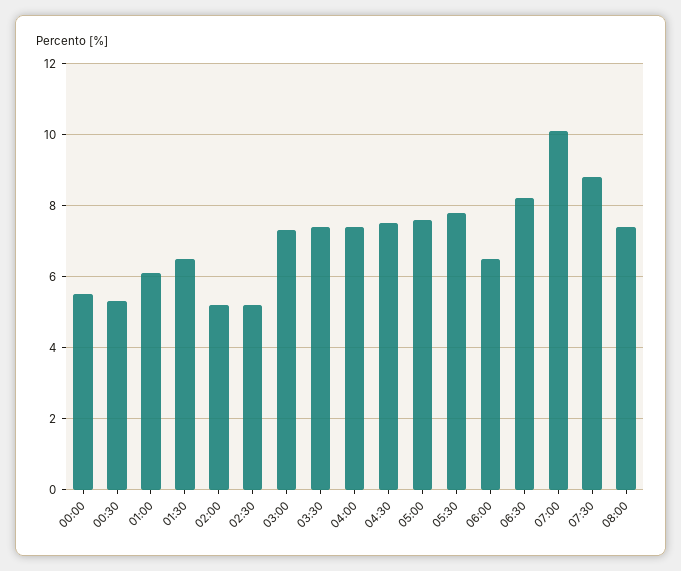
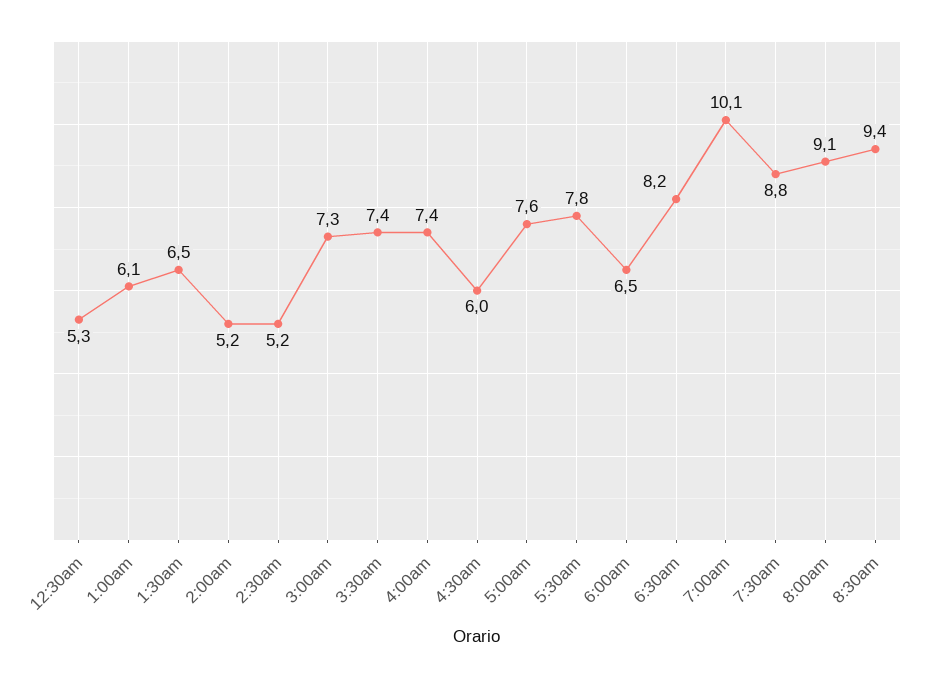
00:00: 5.5 -> none
04:30: 7.5 -> 6
08:00: 7.5 -> 9.1
8:30am: none -> 9.4

